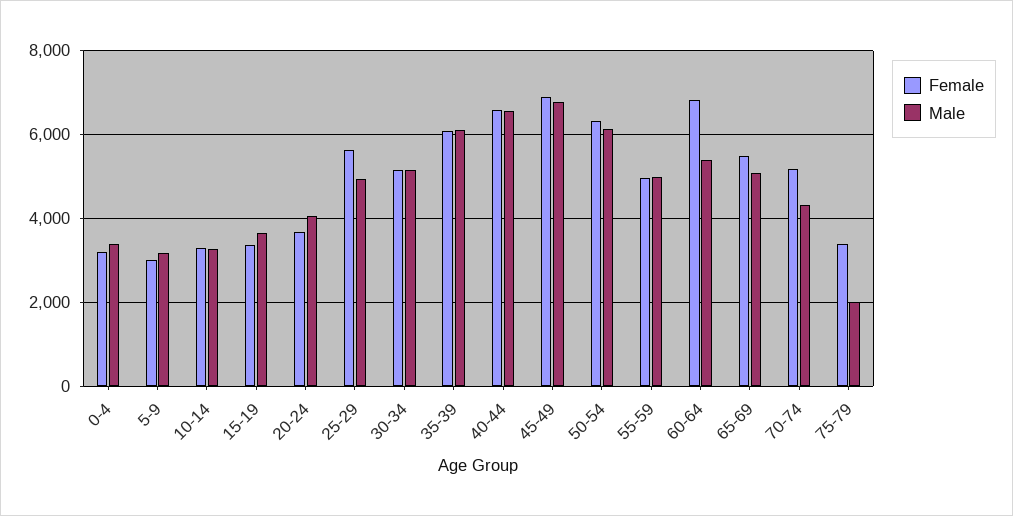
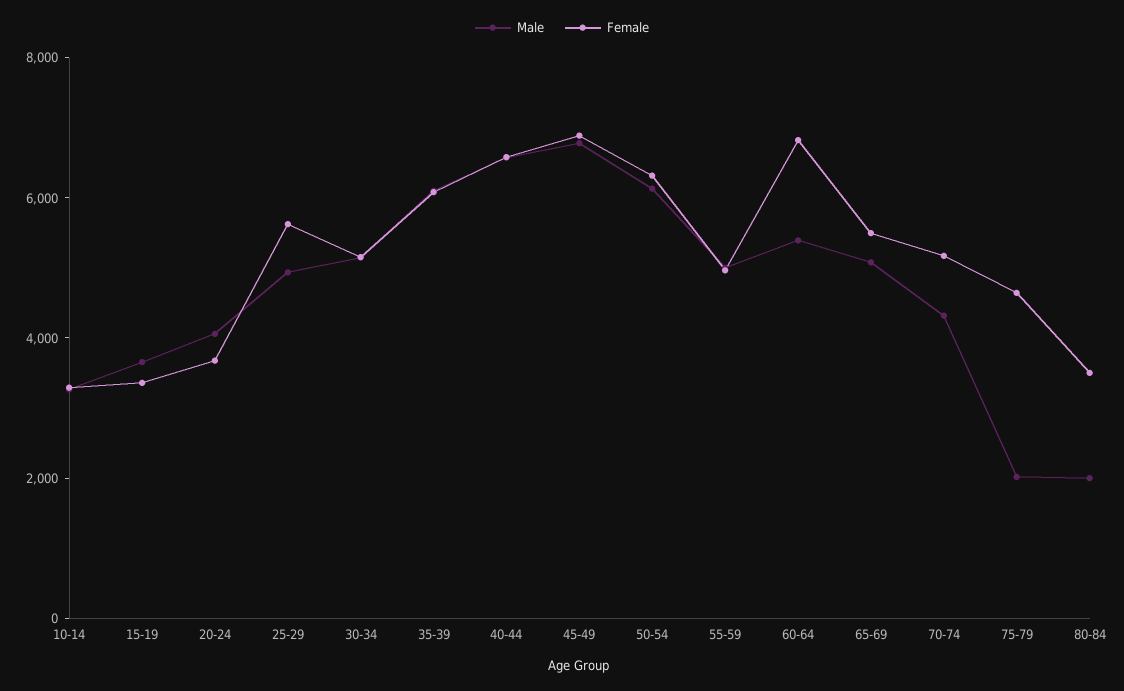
Female, 0-4: 3200 -> none
Male, 0-4: 3400 -> none
Female, 5-9: 3000 -> none
Male, 5-9: 3200 -> none
Female, 75-79: 3400 -> 4500
Male, 80-84: none -> 2000
Female, 80-84: none -> 3500

